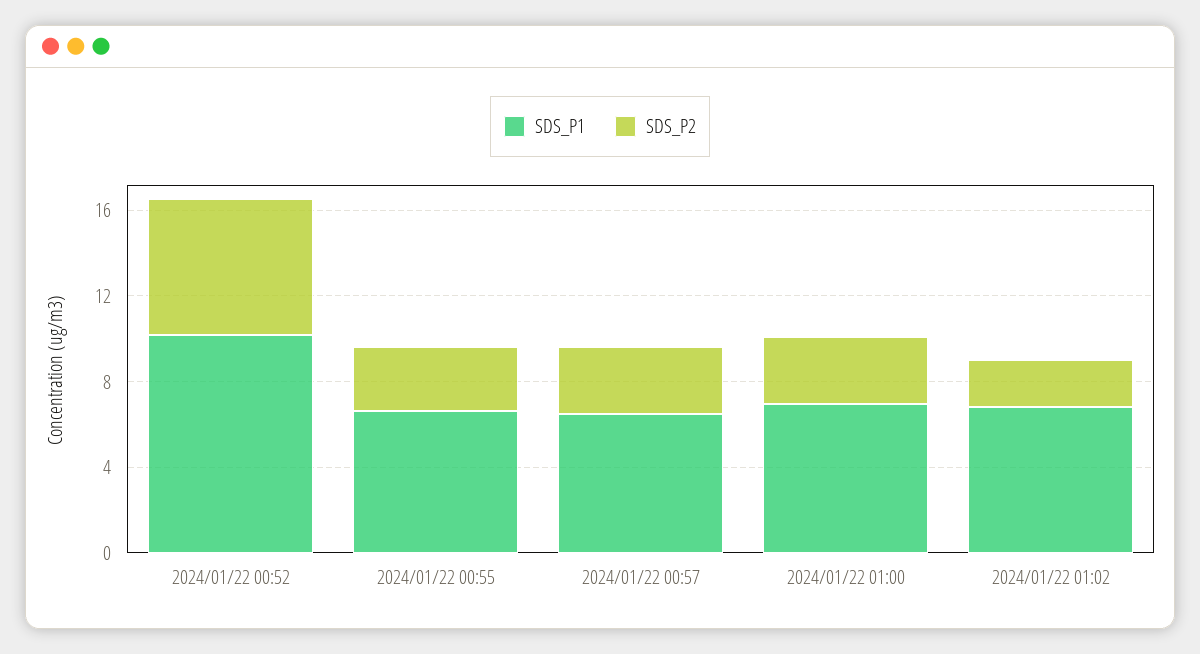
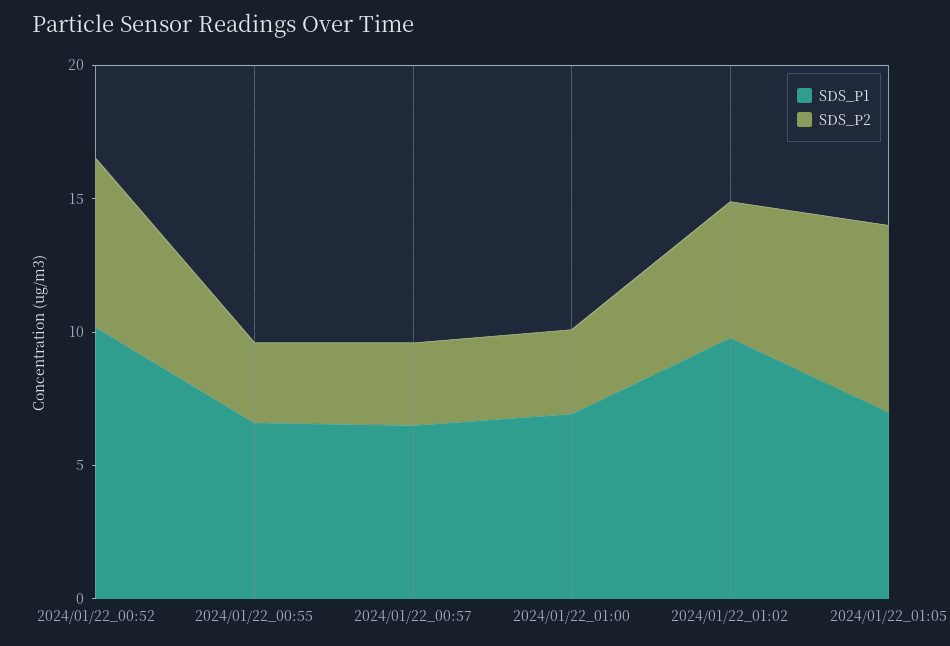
SDS_P1, 2024/01/22 01:02: 7 -> 10
SDS_P2, 2024/01/22 01:02: 2 -> 5
SDS_P1, 2024/01/22_01:05: none -> 7
SDS_P2, 2024/01/22_01:05: none -> 7

